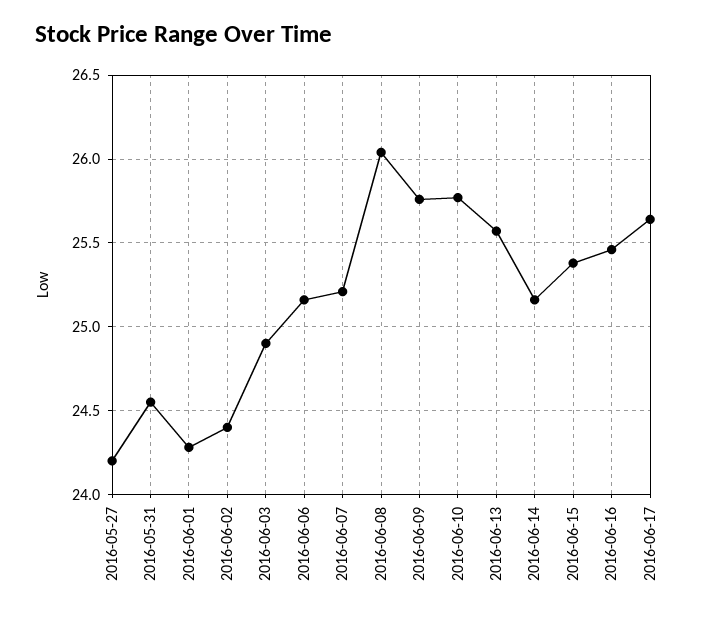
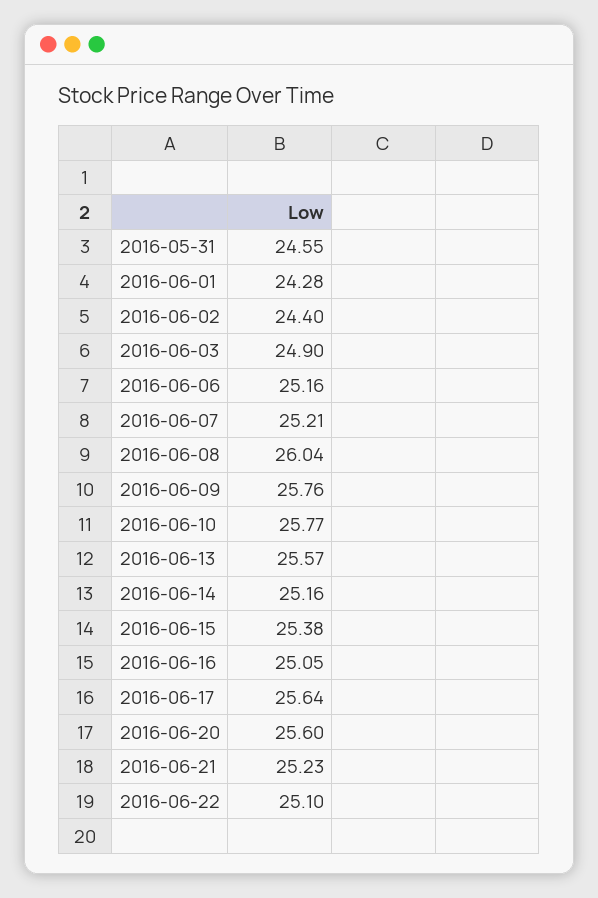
2016-05-27: 24.2 -> none
2016-06-16: 25.45 -> 25.05
2016-06-20: none -> 25.6
2016-06-21: none -> 25.23
2016-06-22: none -> 25.1

